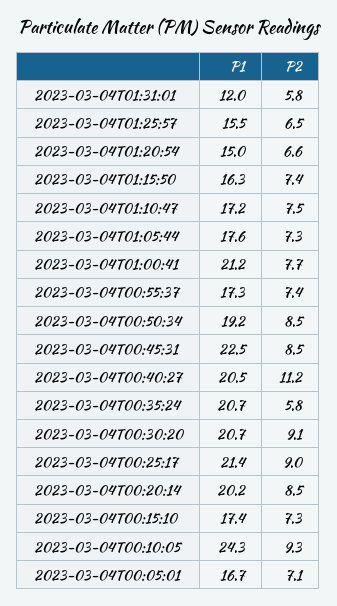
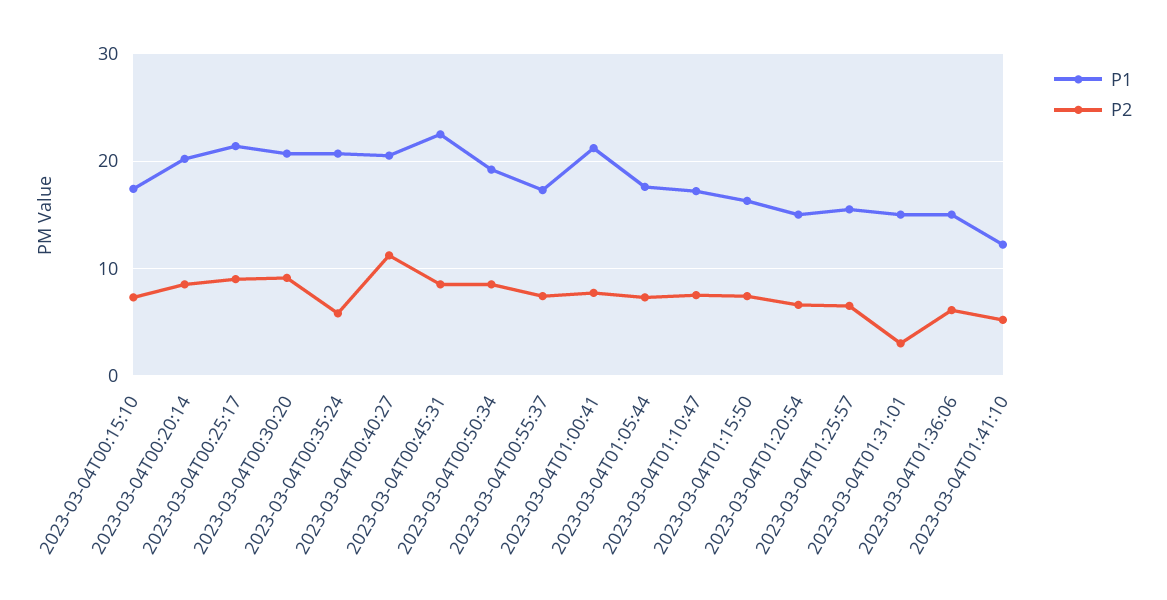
P1, 2023-03-04T01:31:01: 12 -> 15
P2, 2023-03-04T01:31:01: 5.8 -> 3
P1, 2023-03-04T00:10:05: 24.3 -> none
P2, 2023-03-04T00:10:05: 9.3 -> none
P1, 2023-03-04T00:05:01: 16.7 -> none
P2, 2023-03-04T00:05:01: 7.1 -> none
P1, 2023-03-04T01:36:06: none -> 15
P2, 2023-03-04T01:36:06: none -> 6
P1, 2023-03-04T01:41:10: none -> 12
P2, 2023-03-04T01:41:10: none -> 5

